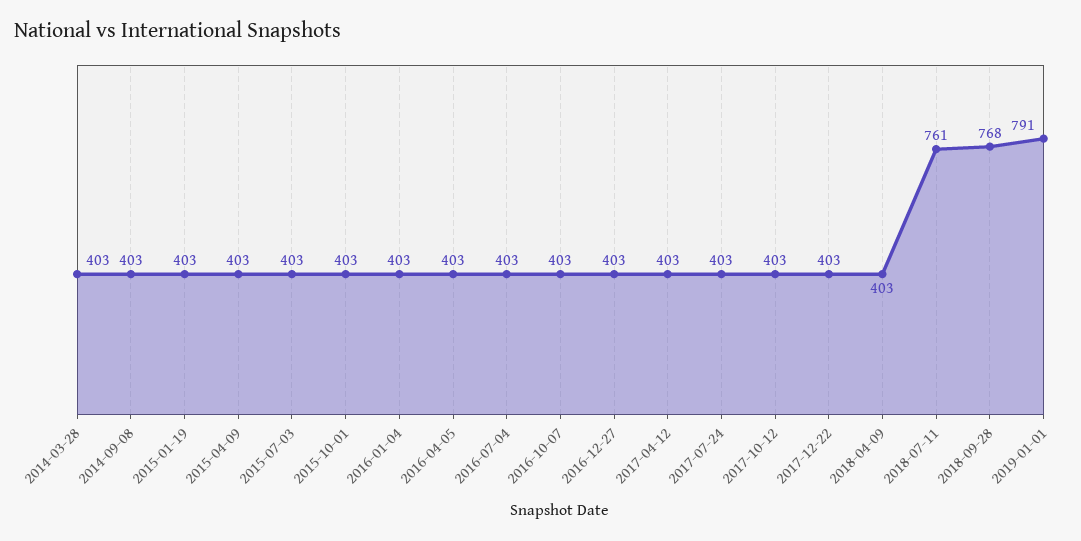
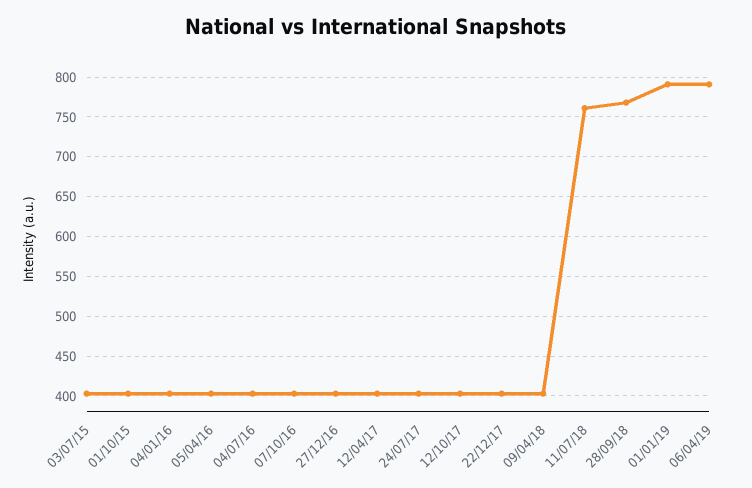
2014-03-28: 403 -> none
2014-09-08: 403 -> none
2015-01-19: 403 -> none
2015-04-09: 403 -> none
06/04/19: none -> 790

